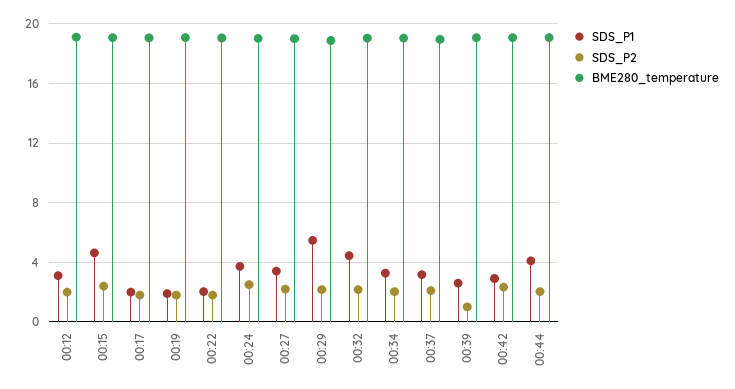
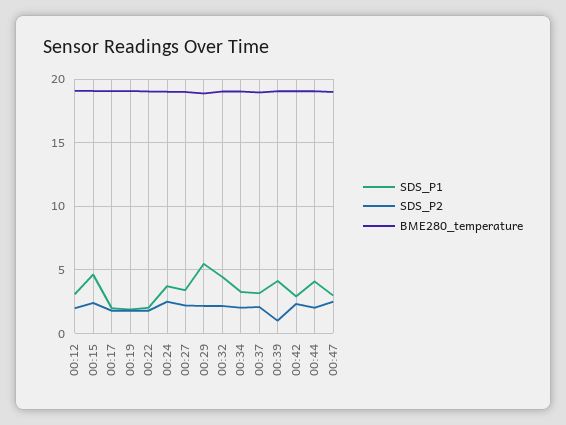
SDS_P1, 00:39: 2.5 -> 4
SDS_P1, 00:47: none -> 3
SDS_P2, 00:47: none -> 2.5
BME280_temperature, 00:47: none -> 19

